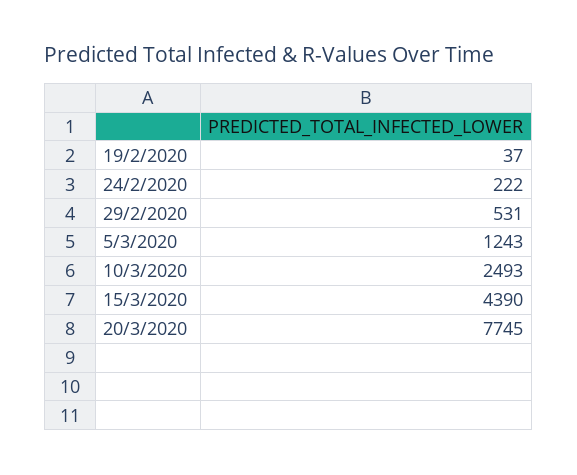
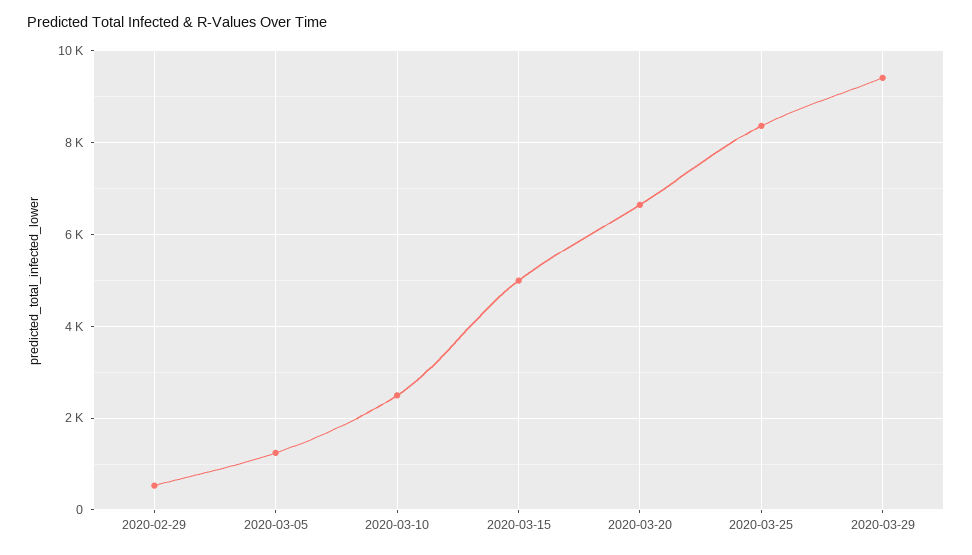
19/2/2020: 37 -> none
24/2/2020: 222 -> none
15/3/2020: 4390 -> 5000
20/3/2020: 7745 -> 6600
2020-03-25: none -> 8400
2020-03-29: none -> 9400

